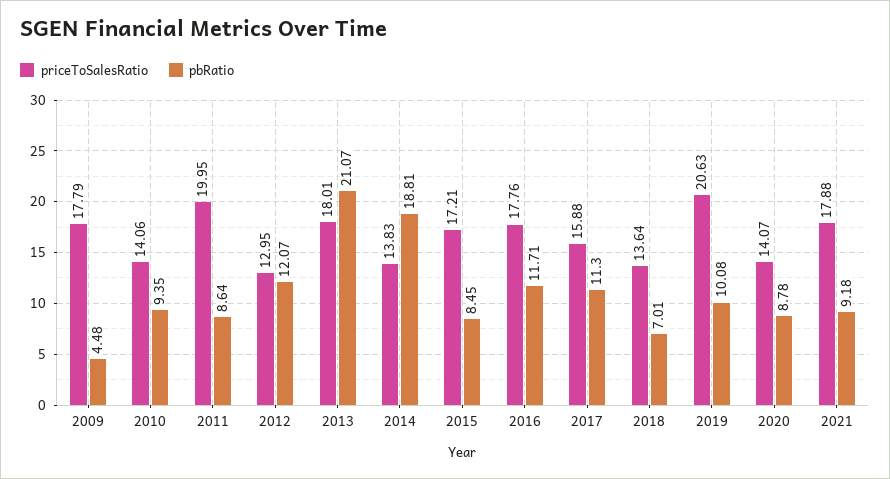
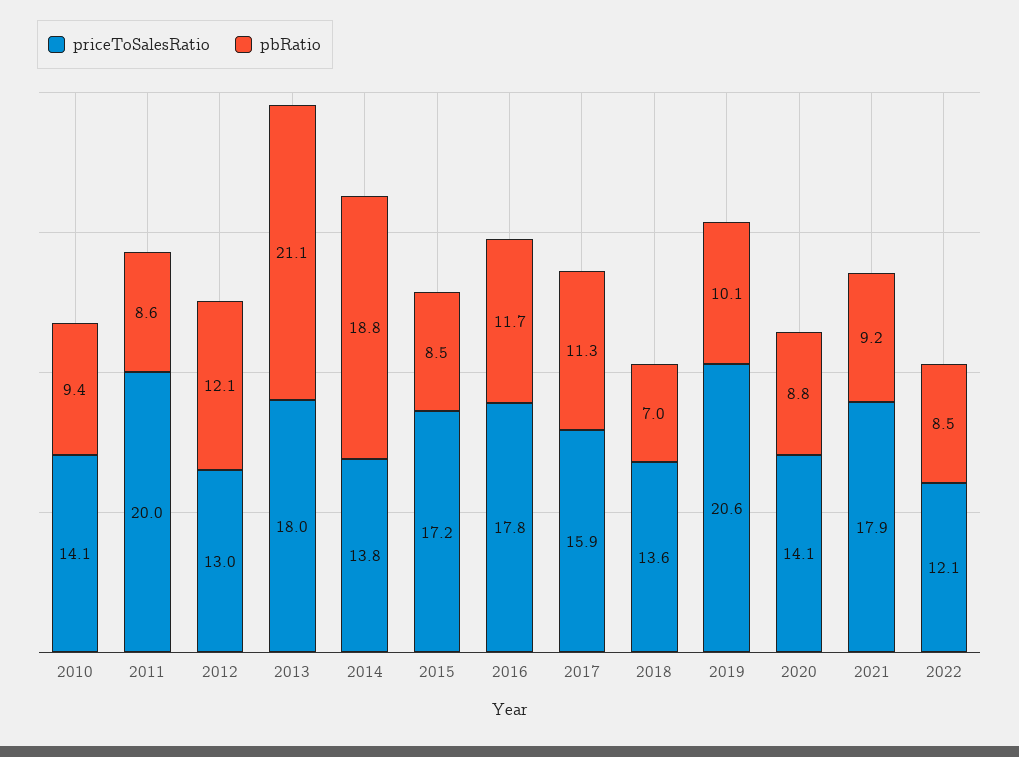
priceToSalesRatio, 2009: 17.79 -> none
pbRatio, 2009: 4.48 -> none
priceToSalesRatio, 2022: none -> 12.1
pbRatio, 2022: none -> 8.5

